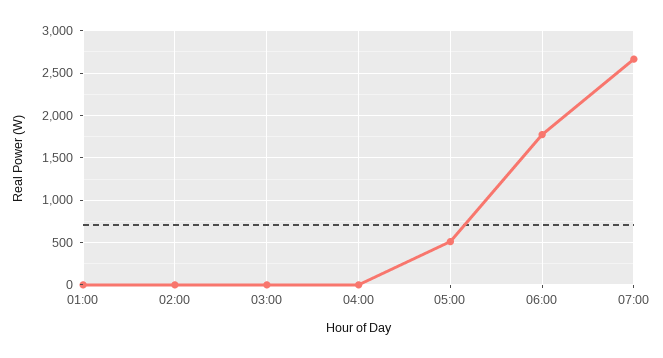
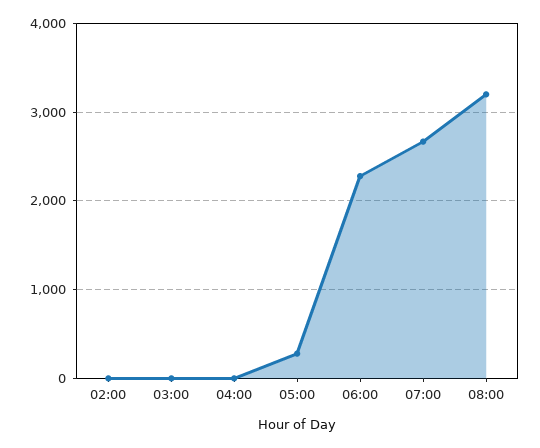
01:00: 0 -> none
05:00: 500 -> 300
06:00: 1800 -> 2300
08:00: none -> 3200

